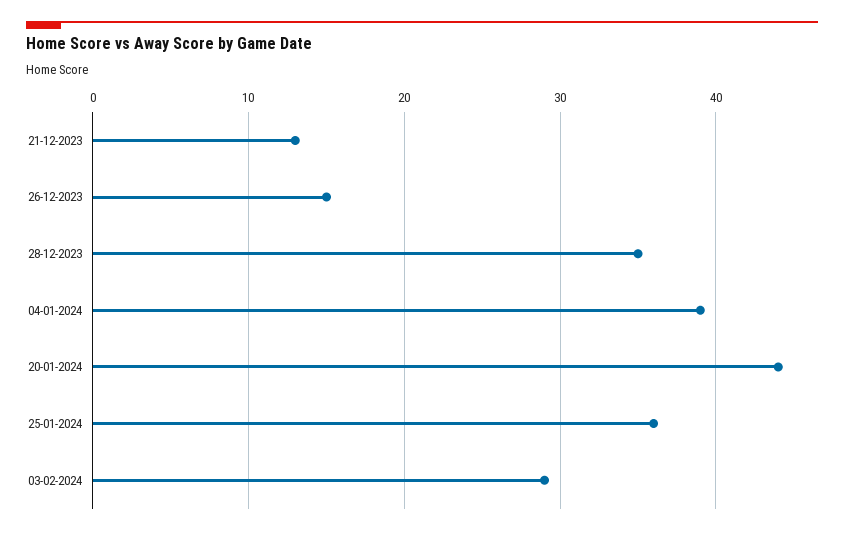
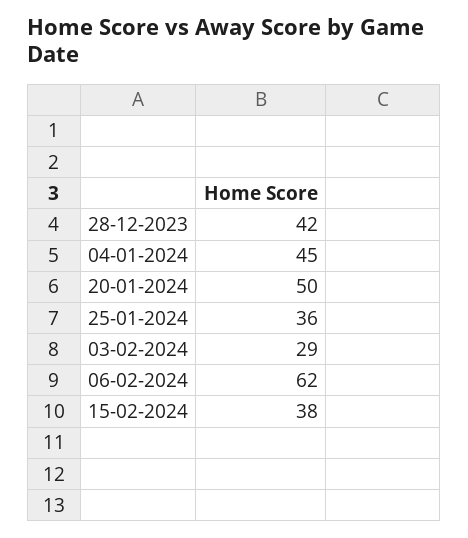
21-12-2023: 13 -> none
26-12-2023: 15 -> none
28-12-2023: 35 -> 42
04-01-2024: 39 -> 45
20-01-2024: 44 -> 50
06-02-2024: none -> 62
15-02-2024: none -> 38

